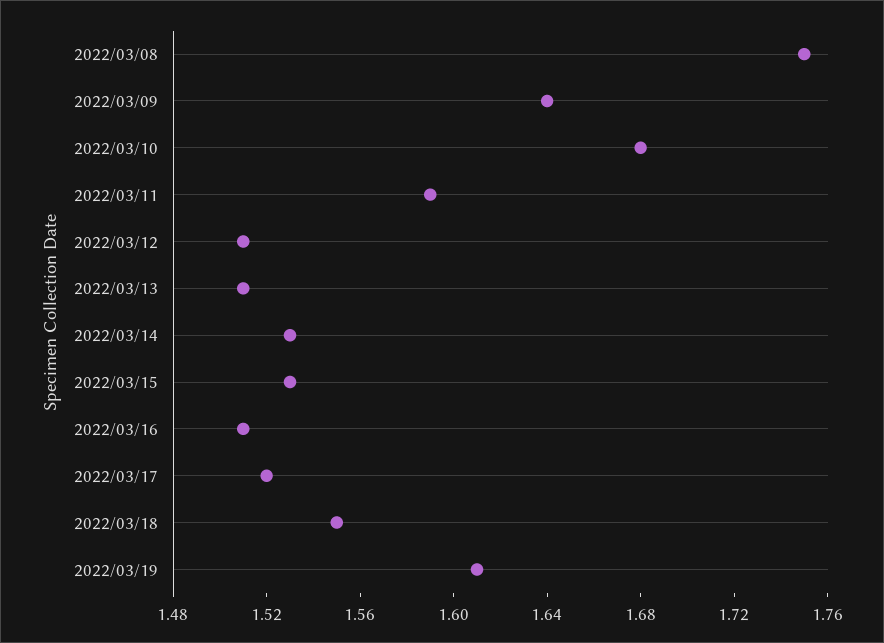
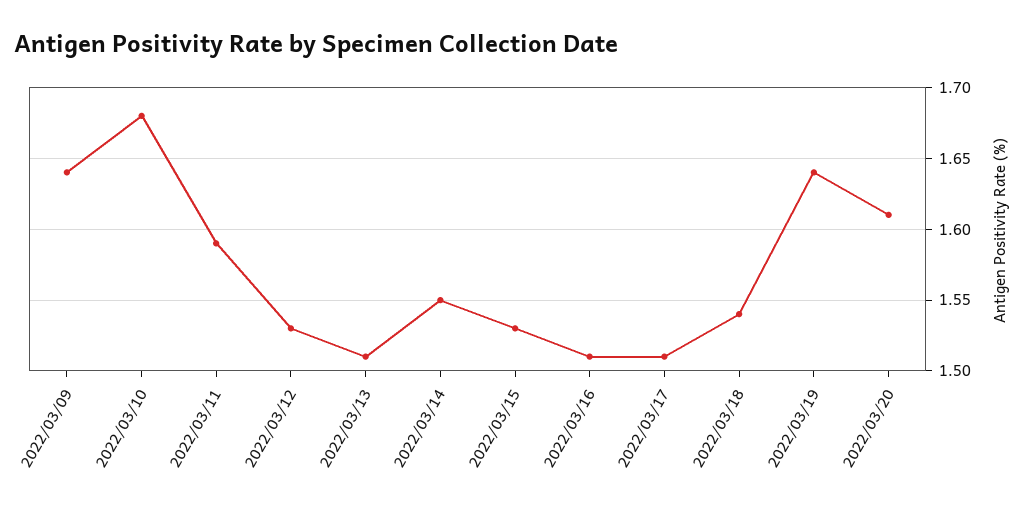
2022/03/08: 1.75 -> none
2022/03/12: 1.51 -> 1.53
2022/03/14: 1.53 -> 1.55
2022/03/17: 1.52 -> 1.51
2022/03/18: 1.55 -> 1.54
2022/03/19: 1.61 -> 1.64
2022/03/20: none -> 1.61

